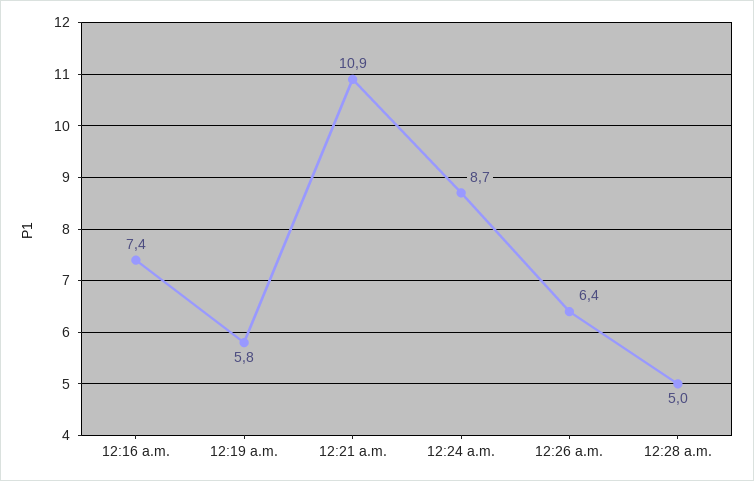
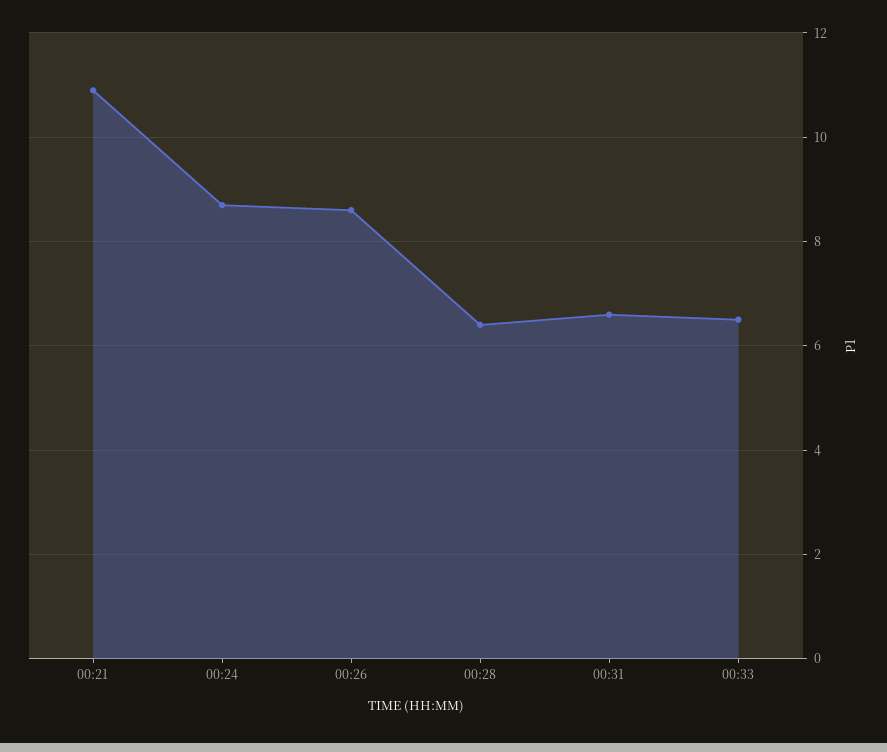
12:16 a.m.: 7.4 -> none
12:19 a.m.: 5.8 -> none
12:26 a.m.: 6.4 -> 8.5
12:28 a.m.: 5 -> 6.5
00:31: none -> 6.5
00:33: none -> 6.5

